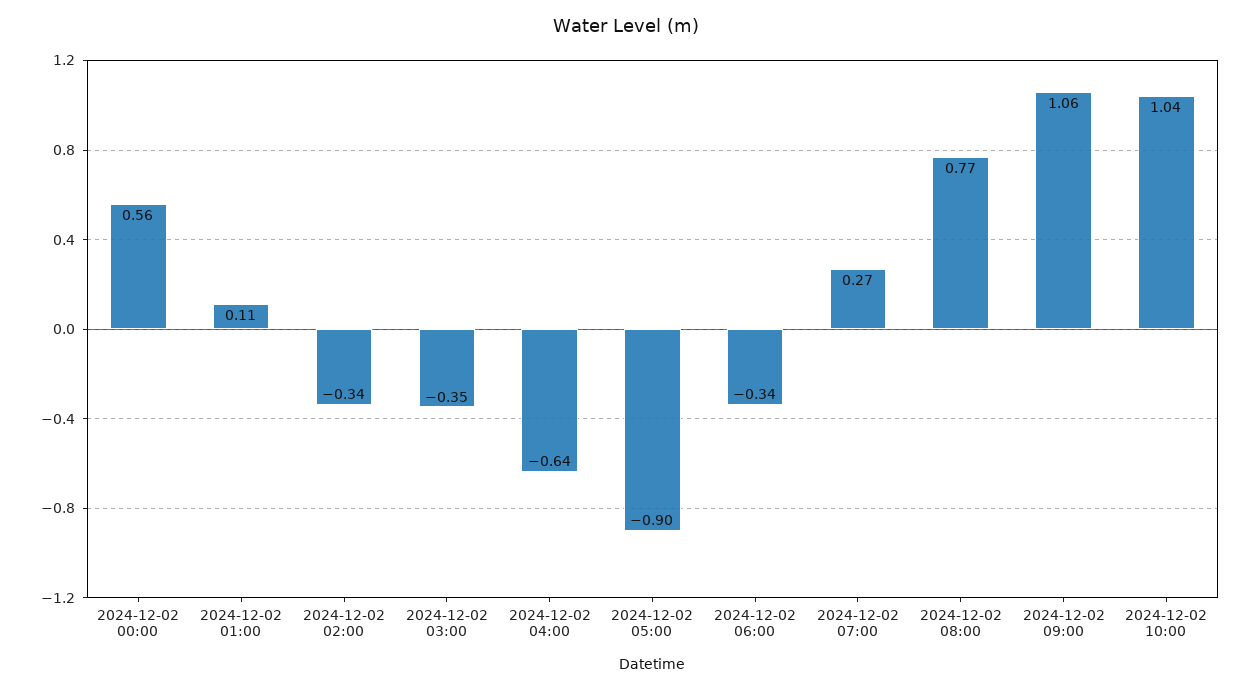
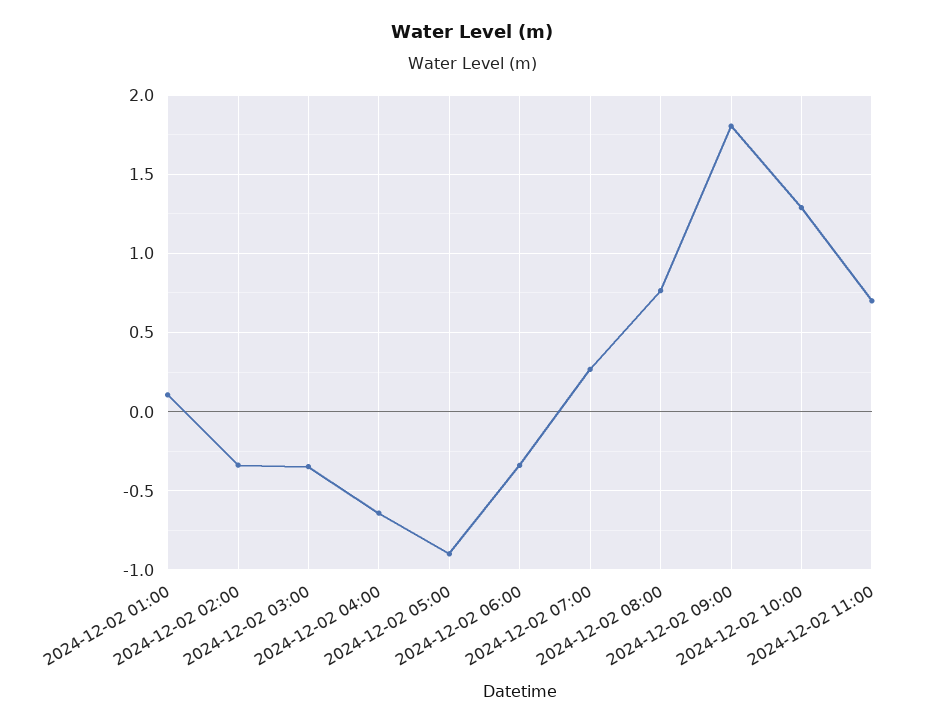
2024-12-02 00:00: 0.56 -> none
2024-12-02 09:00: 1.06 -> 1.8
2024-12-02 10:00: 1.04 -> 1.3
2024-12-02 11:00: none -> 0.7

